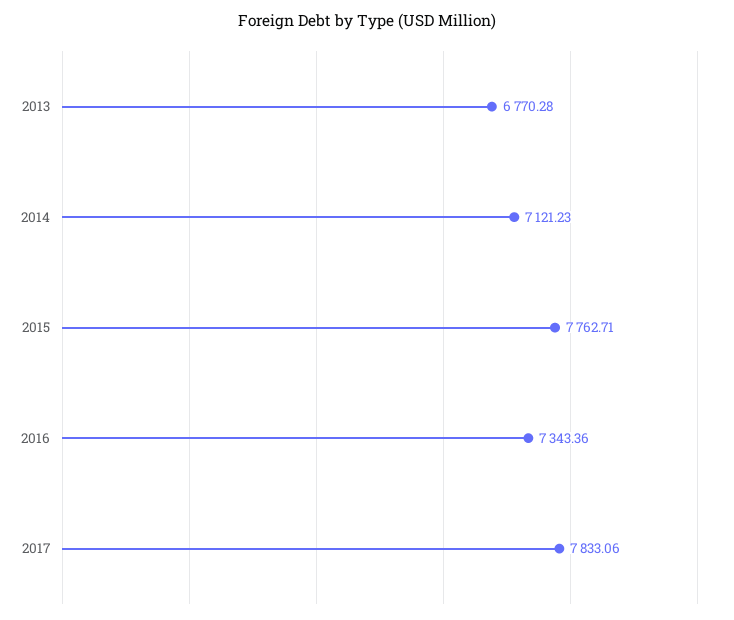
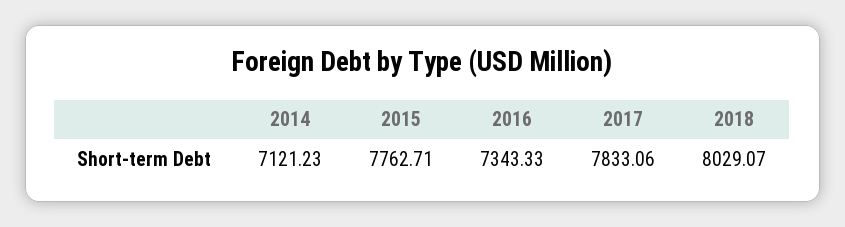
2013: 6770.28 -> none
2016: 7343.36 -> 7343.33
2018: none -> 8029.07

